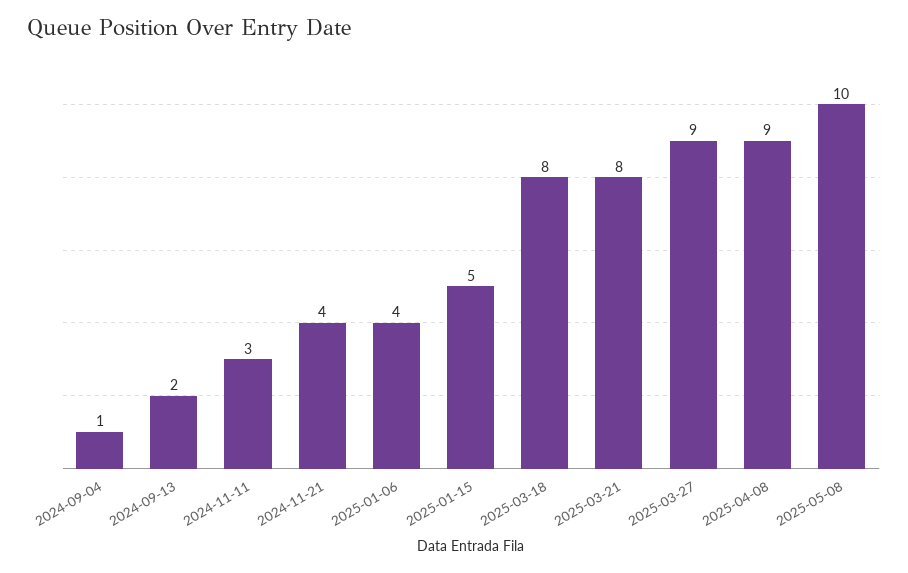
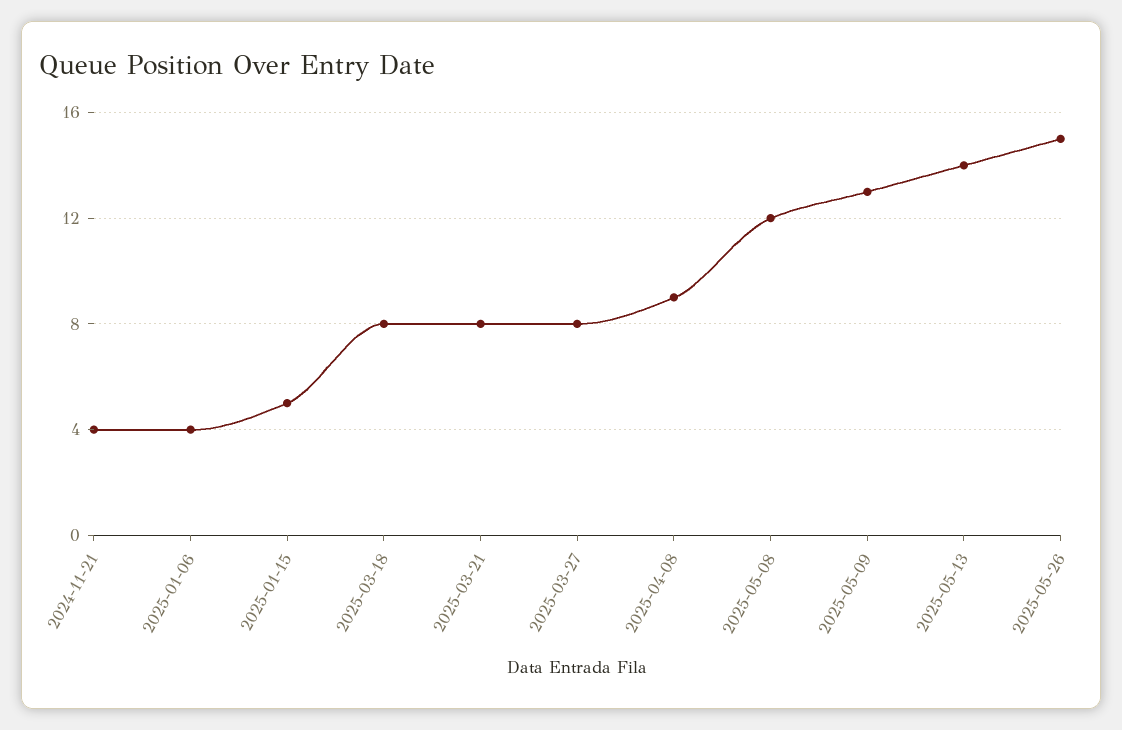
2024-09-04: 1 -> none
2024-09-13: 2 -> none
2024-11-11: 3 -> none
2025-03-27: 9 -> 8
2025-05-08: 10 -> 12
2025-05-09: none -> 13
2025-05-13: none -> 14
2025-05-26: none -> 15

